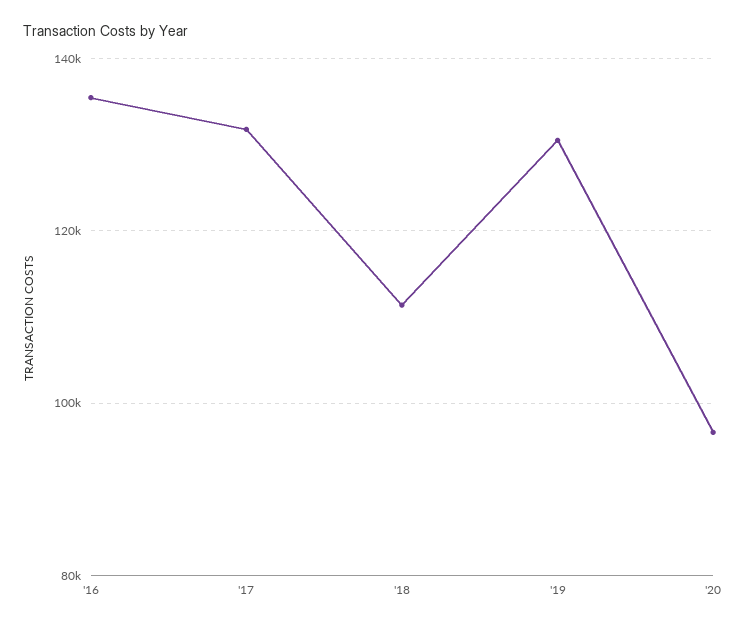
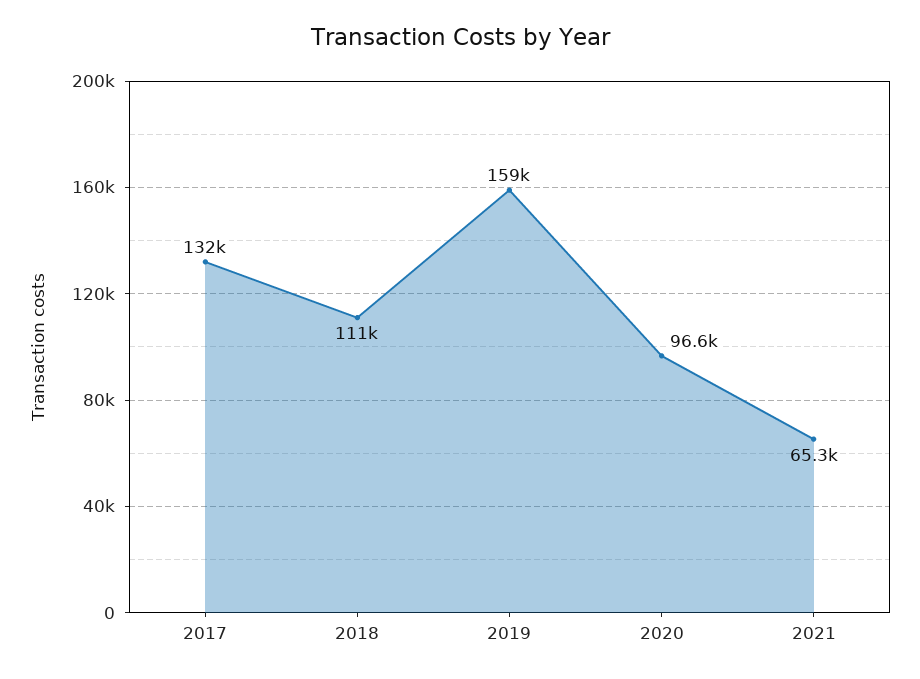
'16: 136000 -> none
'19: 130000 -> 159000
2021: none -> 65300

